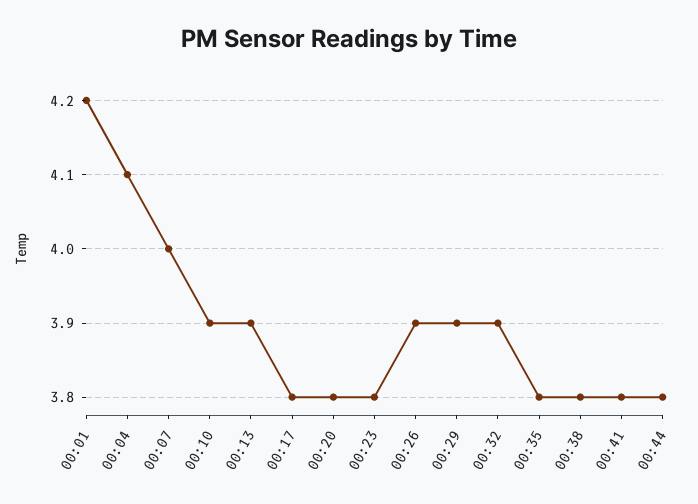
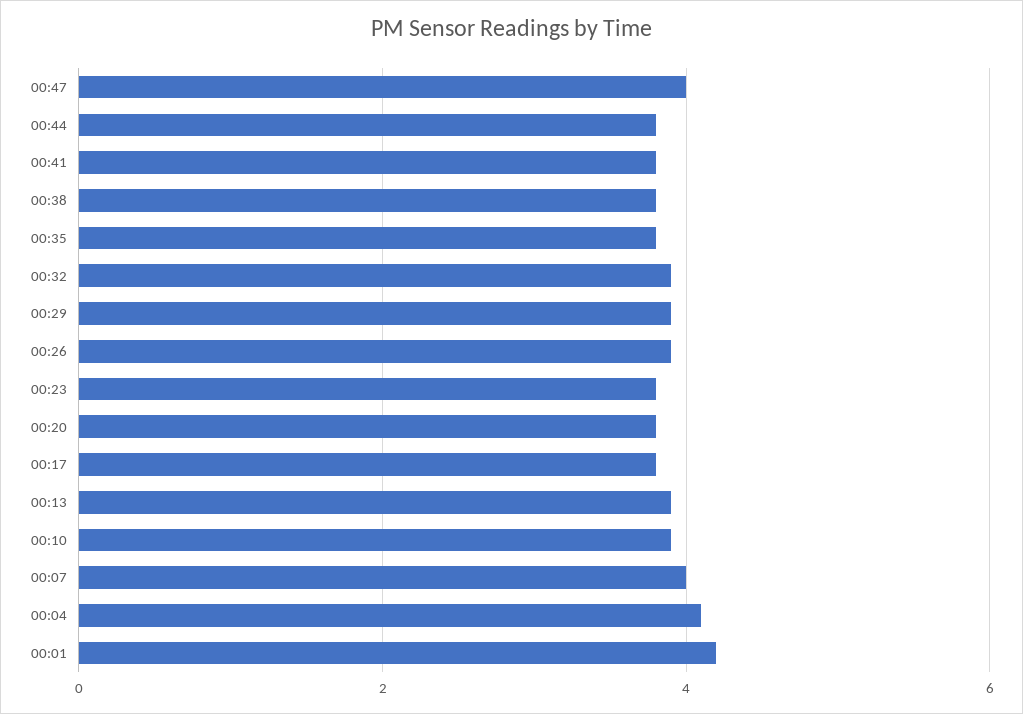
00:47: none -> 4

